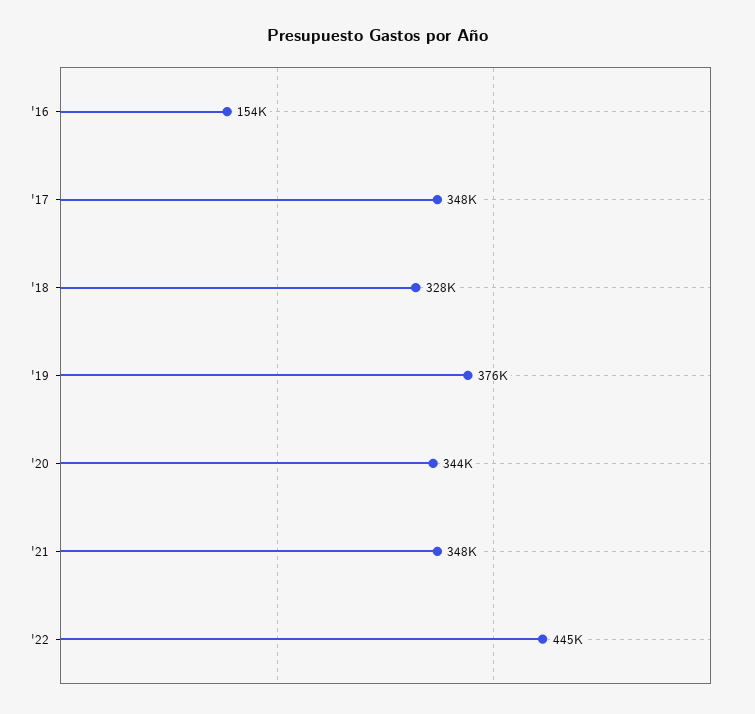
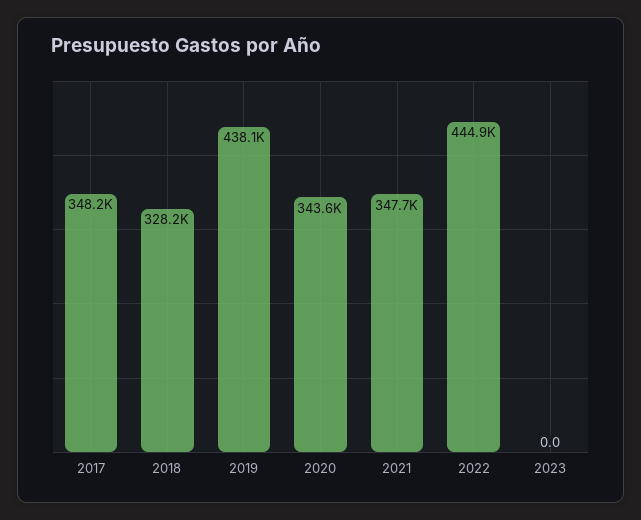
'16: 154000 -> none
'19: 376000 -> 438100
2023: none -> 0

